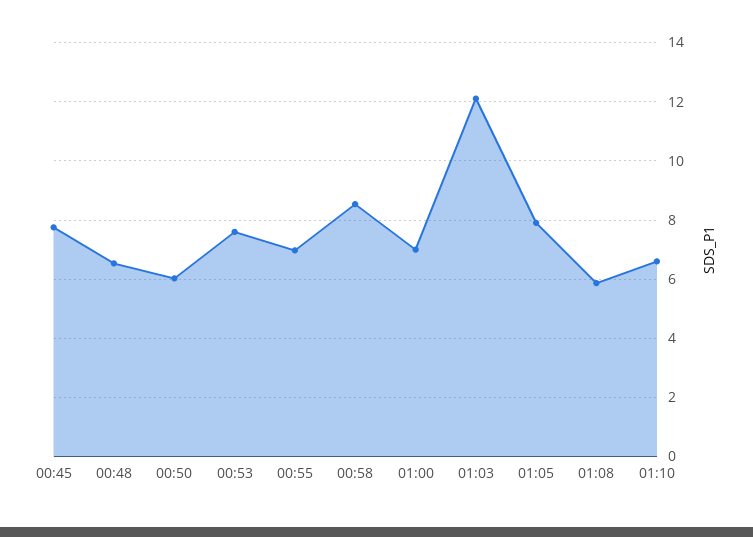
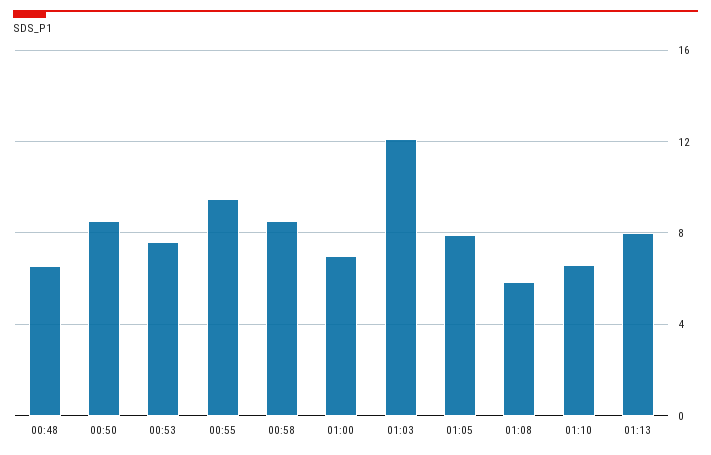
00:45: 7.75 -> none
00:50: 6 -> 8.5
00:55: 7 -> 9.5
01:13: none -> 8

